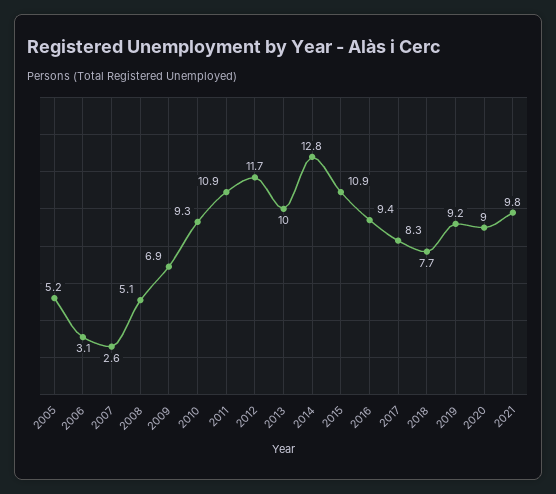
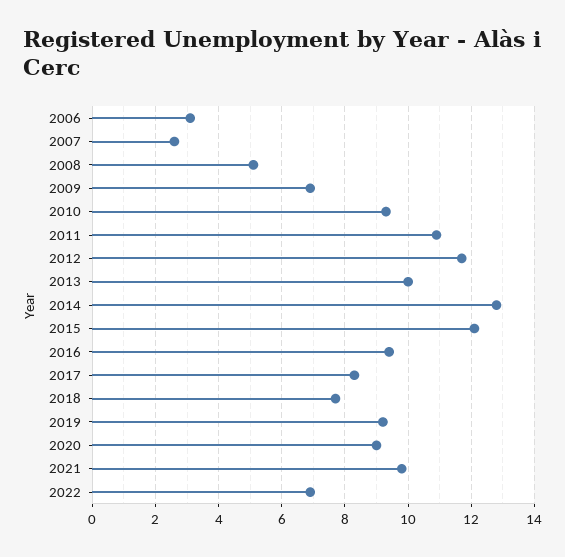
2005: 5.2 -> none
2015: 10.9 -> 12
2022: none -> 7

